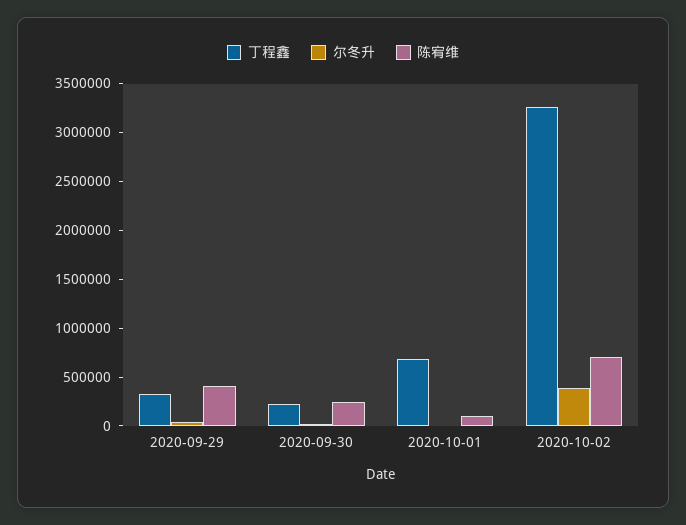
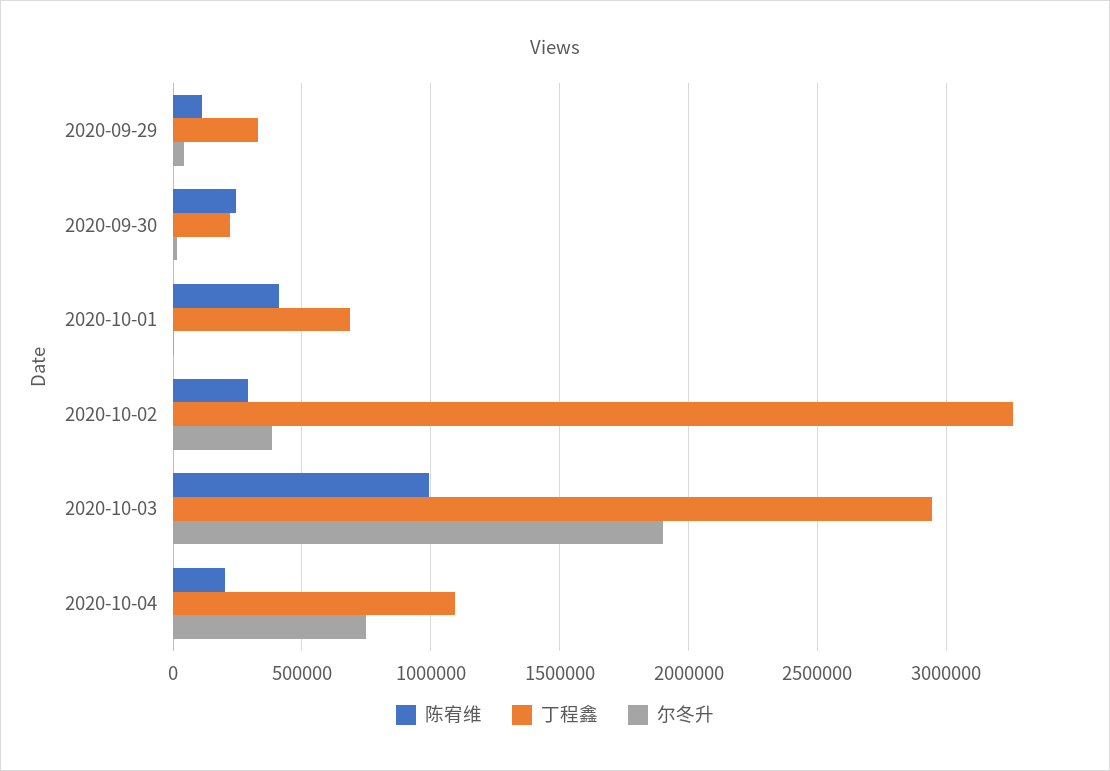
陈宥维, 2020-09-29: 400000 -> 100000
陈宥维, 2020-10-01: 100000 -> 400000
陈宥维, 2020-10-02: 700000 -> 300000
陈宥维, 2020-10-03: none -> 1000000
丁程鑫, 2020-10-03: none -> 2950000
尔冬升, 2020-10-03: none -> 1900000
陈宥维, 2020-10-04: none -> 200000
丁程鑫, 2020-10-04: none -> 1100000
尔冬升, 2020-10-04: none -> 750000

